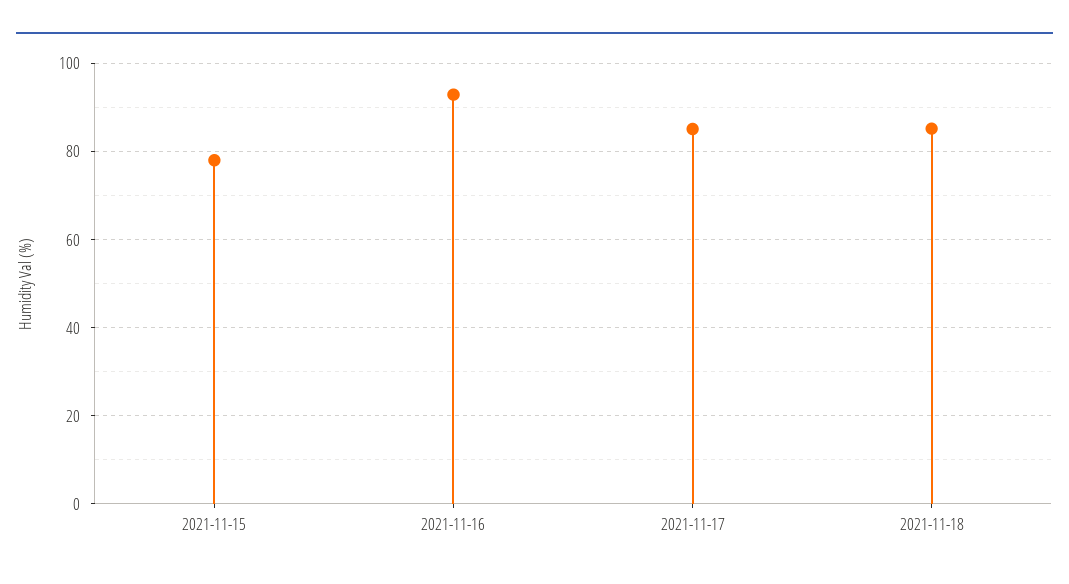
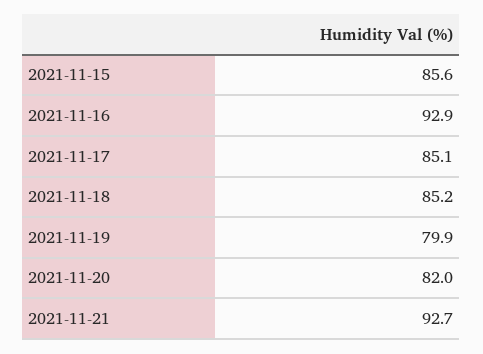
2021-11-15: 78 -> 85.6
2021-11-19: none -> 79.9
2021-11-20: none -> 82
2021-11-21: none -> 92.7

